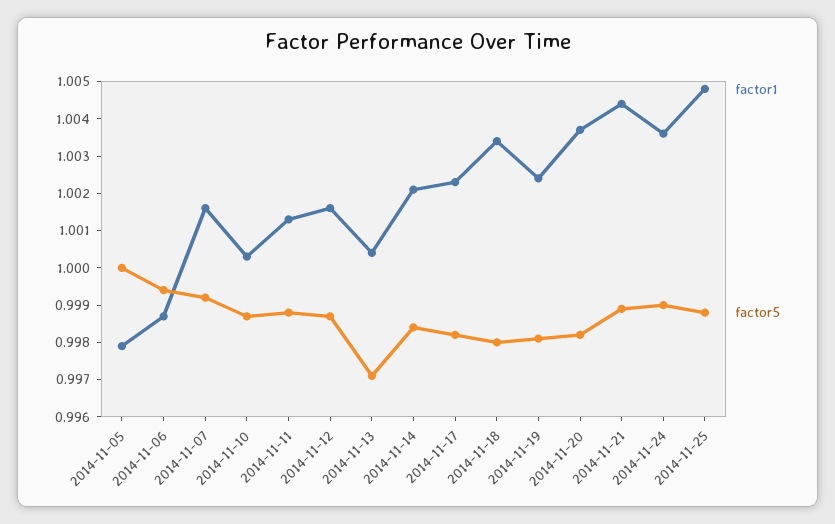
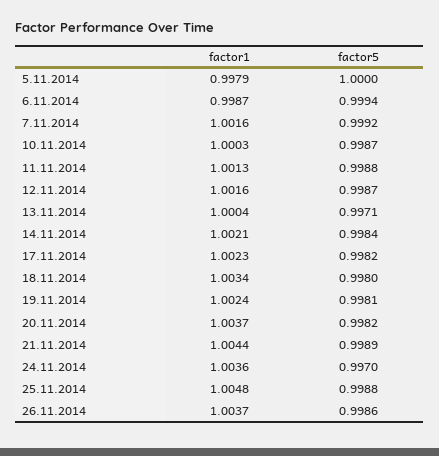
factor5, 2014-11-24: 0.999 -> 0.997
factor1, 26.11.2014: none -> 1.0037
factor5, 26.11.2014: none -> 0.9986

